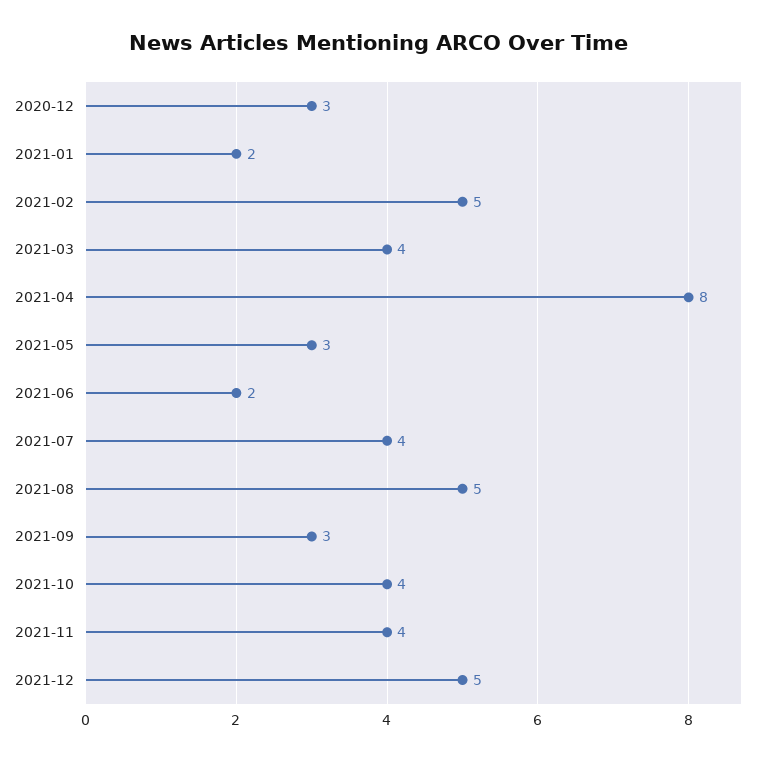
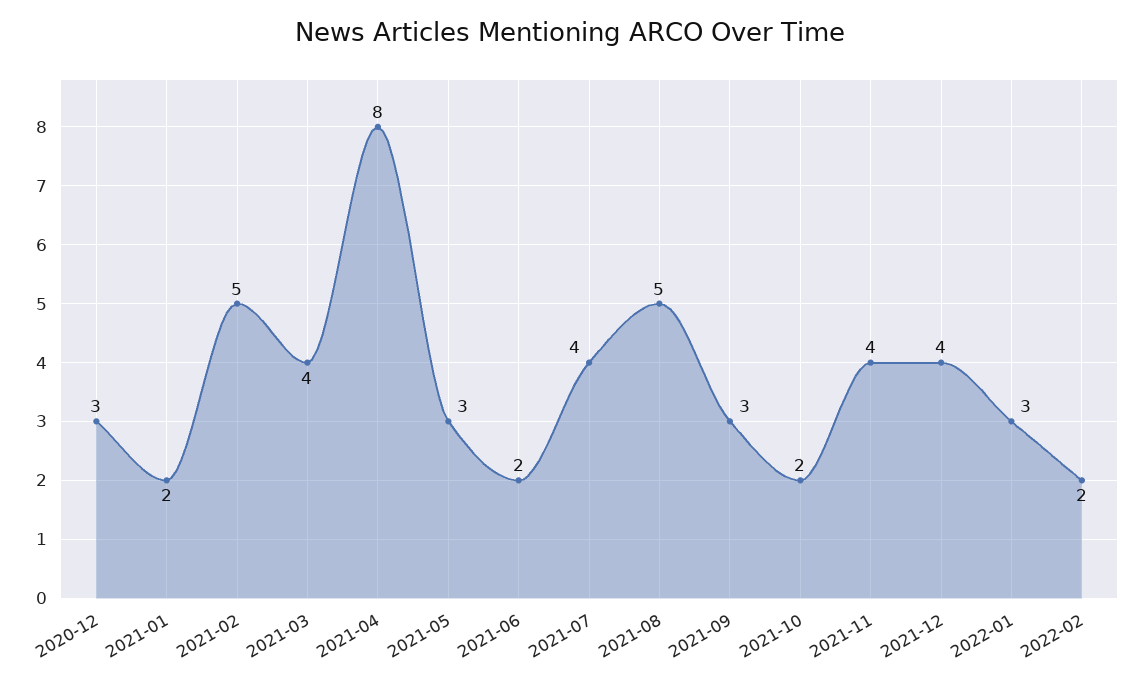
2021-10: 4 -> 2
2021-12: 5 -> 4
2022-01: none -> 3
2022-02: none -> 2

